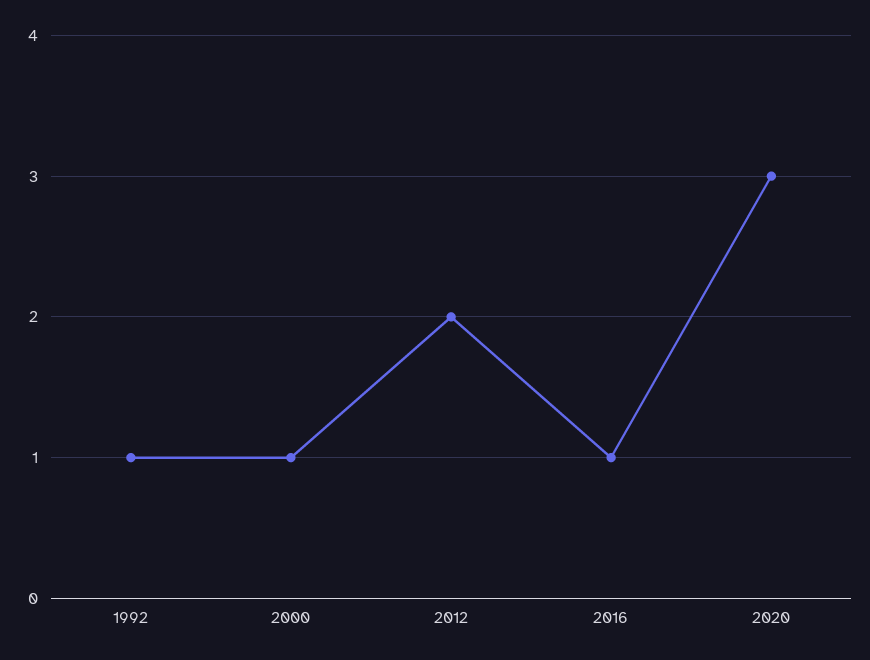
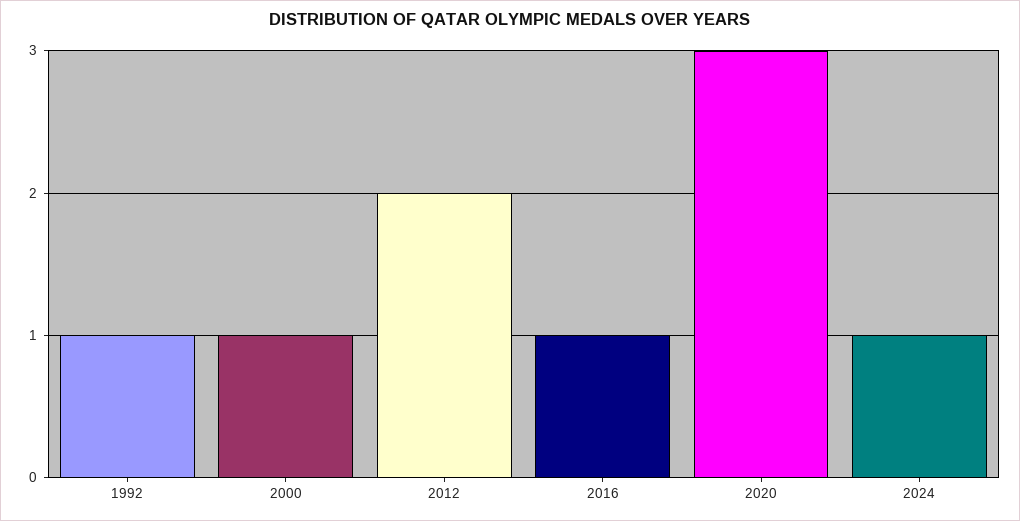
2024: none -> 1

